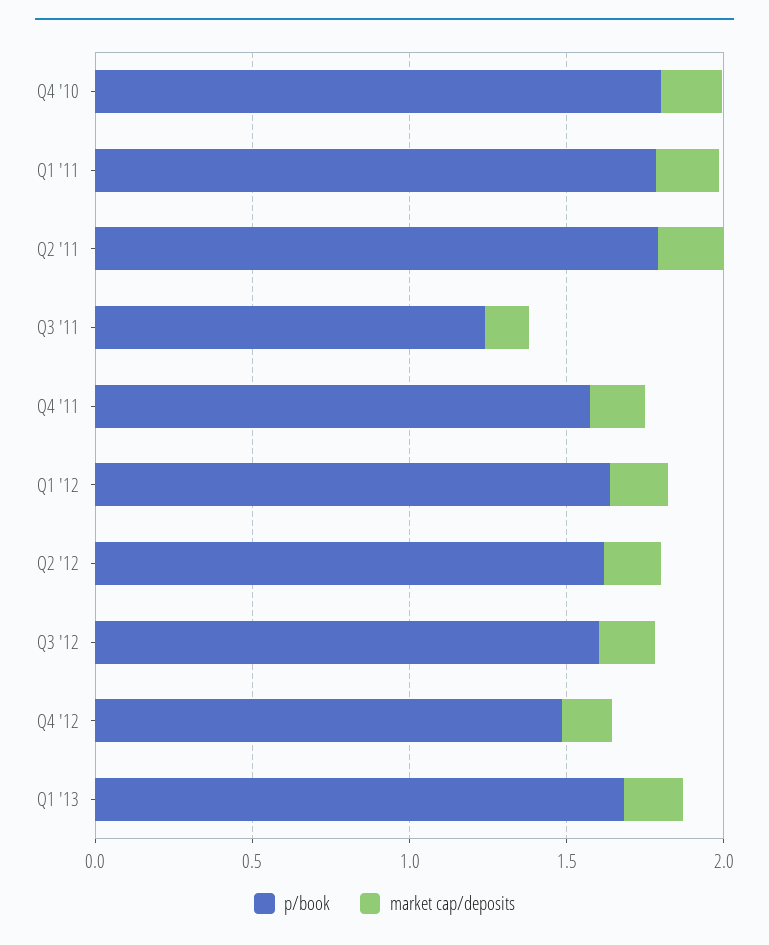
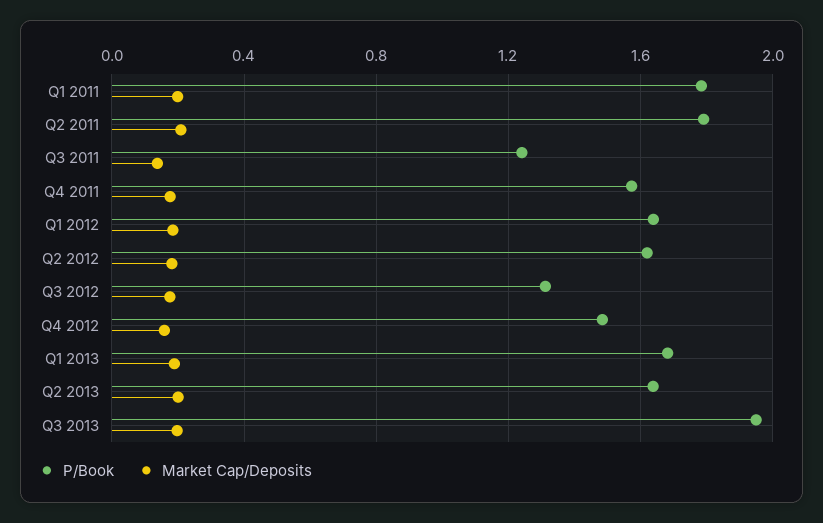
p/book, Q4 '10: 1.8 -> none
market cap/deposits, Q4 '10: 0.2 -> none
p/book, Q3 '12: 1.6 -> 1.3
p/book, Q2 2013: none -> 1.65
market cap/deposits, Q2 2013: none -> 0.2
p/book, Q3 2013: none -> 1.95
market cap/deposits, Q3 2013: none -> 0.2

